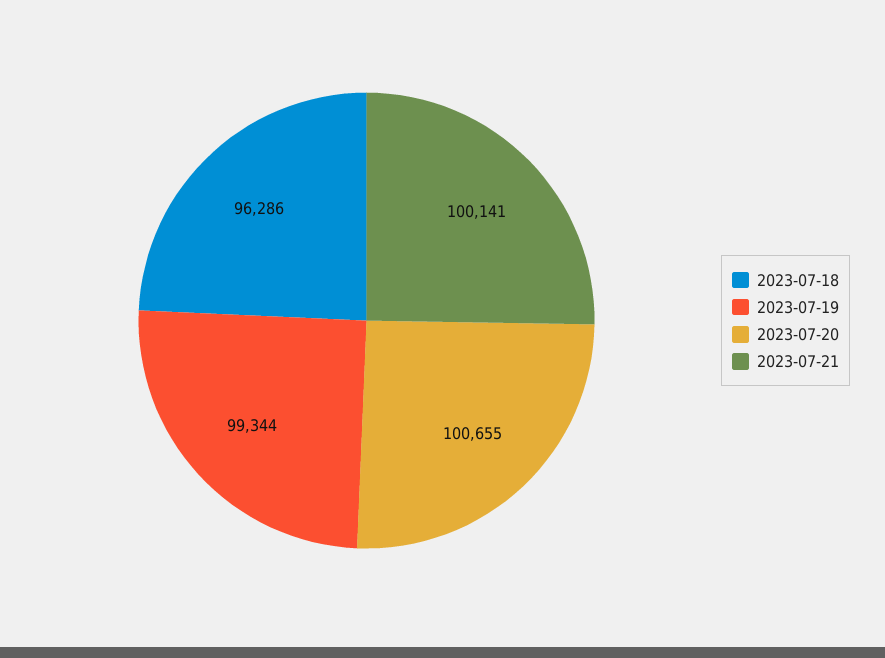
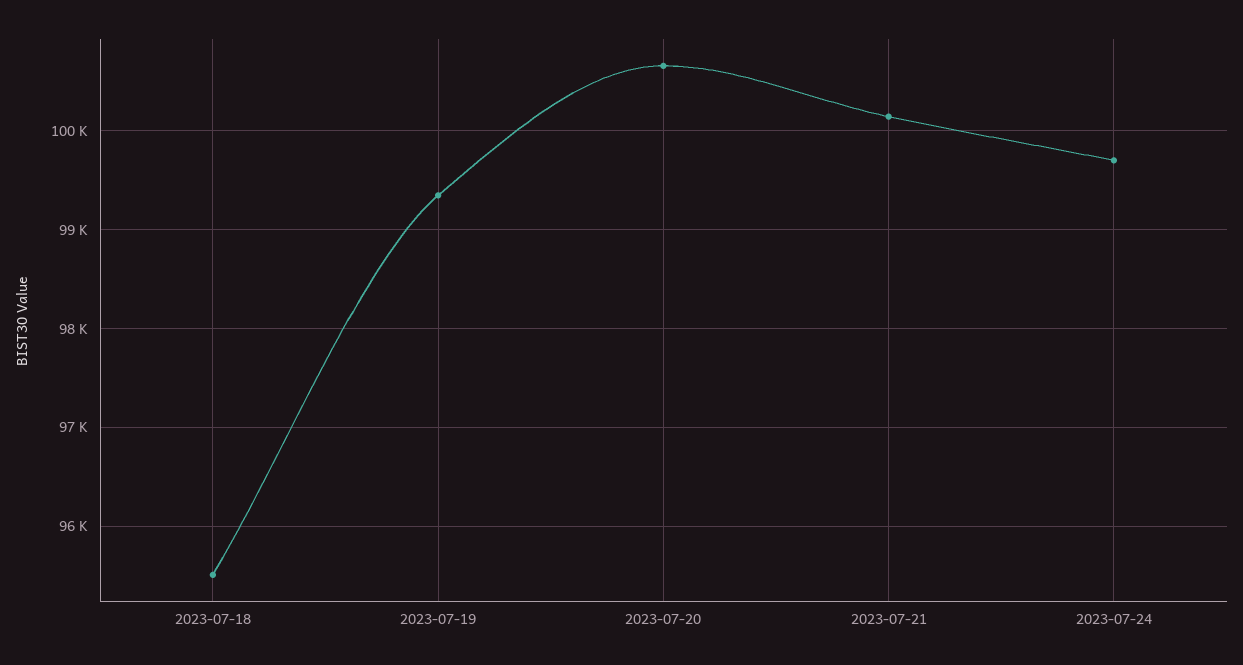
2023-07-18: 96286 -> 95500
2023-07-24: none -> 99700

